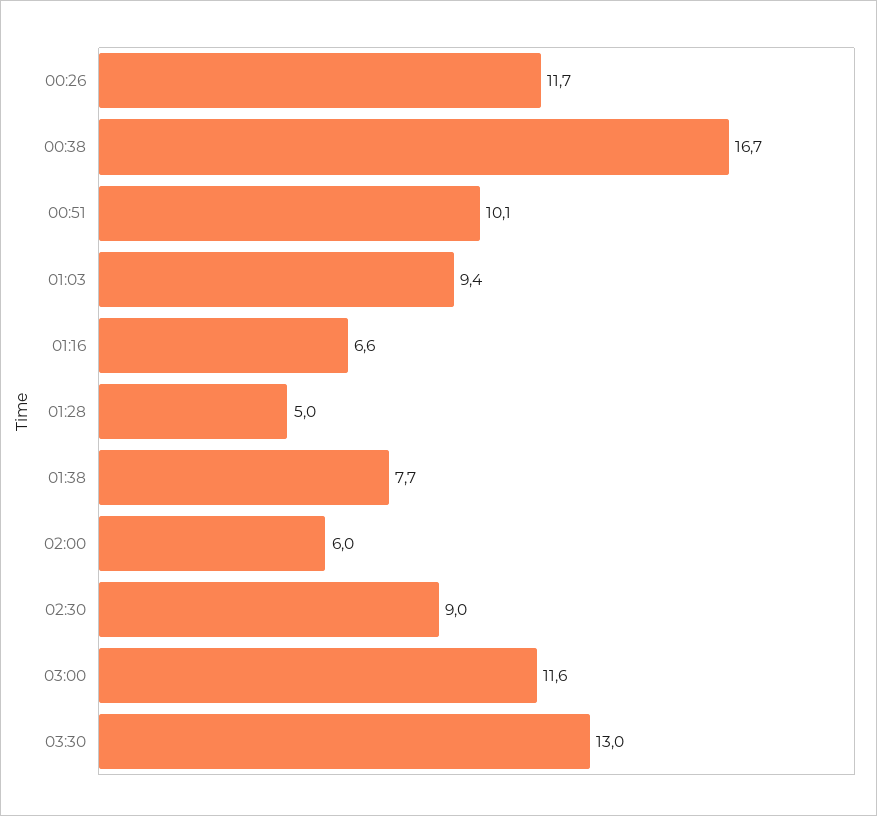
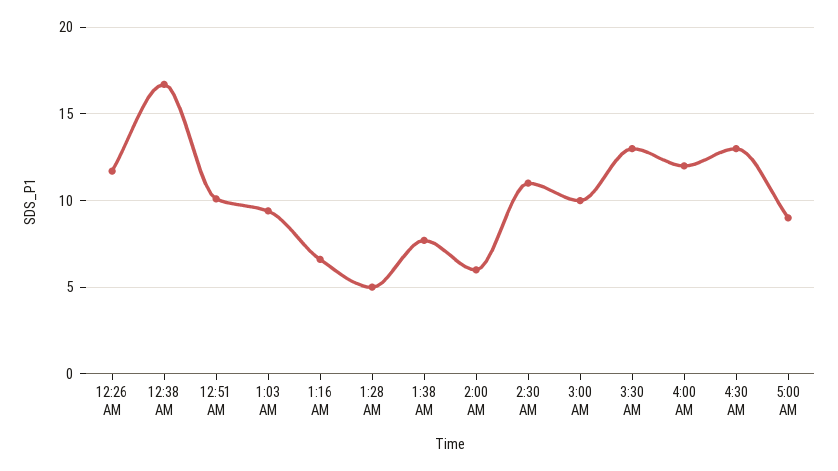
02:30: 9 -> 11
03:00: 11.6 -> 10
4:00 AM: none -> 12
4:30 AM: none -> 13
5:00 AM: none -> 9

